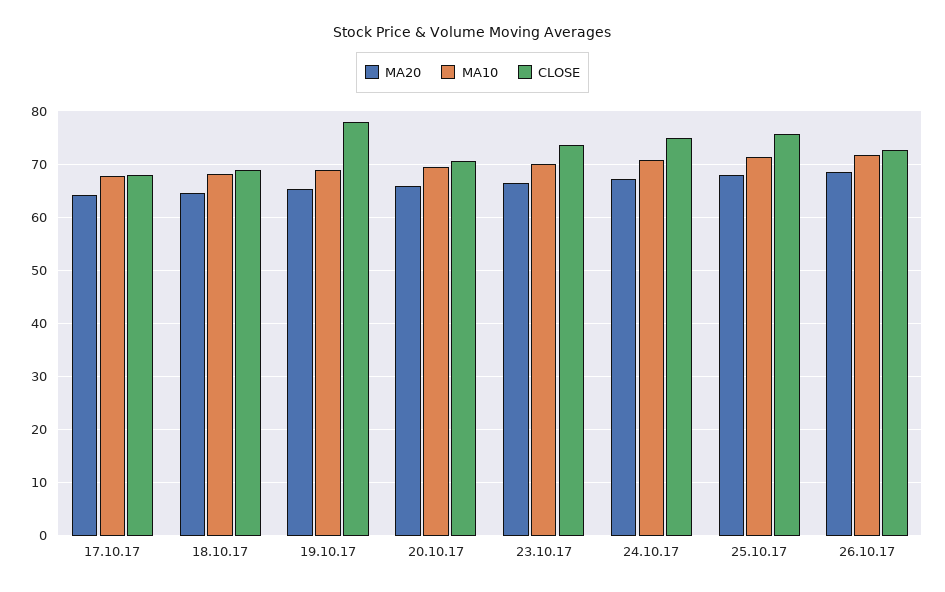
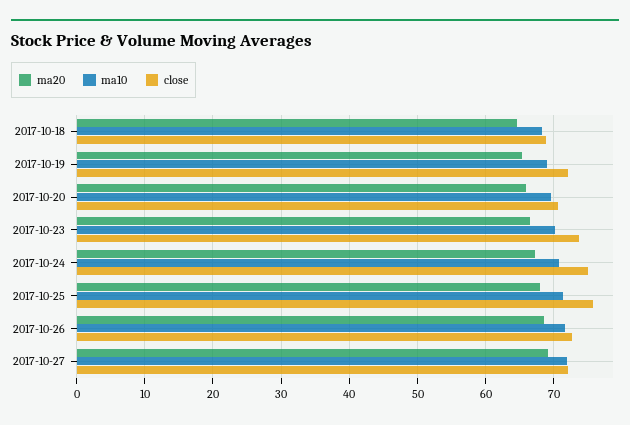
MA20, 17.10.17: 64 -> none
MA10, 17.10.17: 68 -> none
CLOSE, 17.10.17: 68 -> none
CLOSE, 19.10.17: 78 -> 72
MA20, 2017-10-27: none -> 69
MA10, 2017-10-27: none -> 72
CLOSE, 2017-10-27: none -> 72

